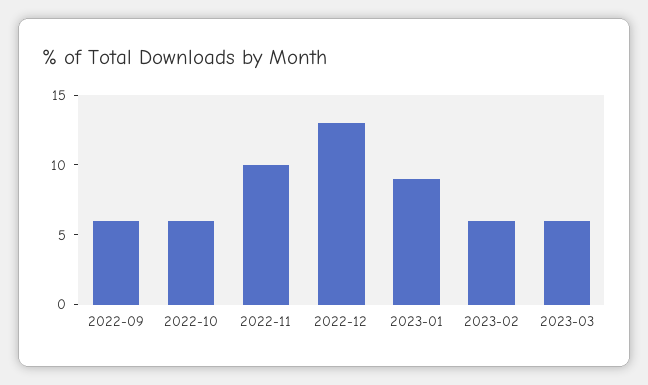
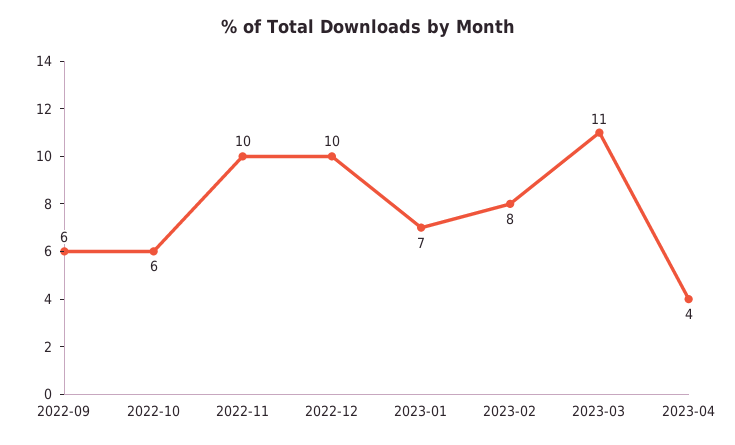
2022-12: 13 -> 10
2023-01: 9 -> 7
2023-02: 6 -> 8
2023-03: 6 -> 11
2023-04: none -> 4

